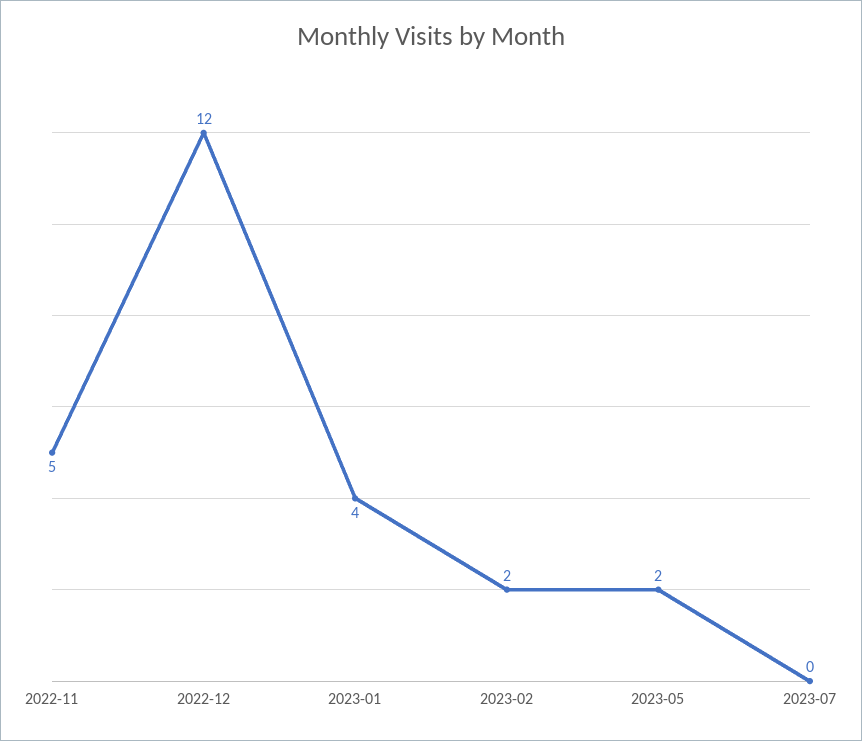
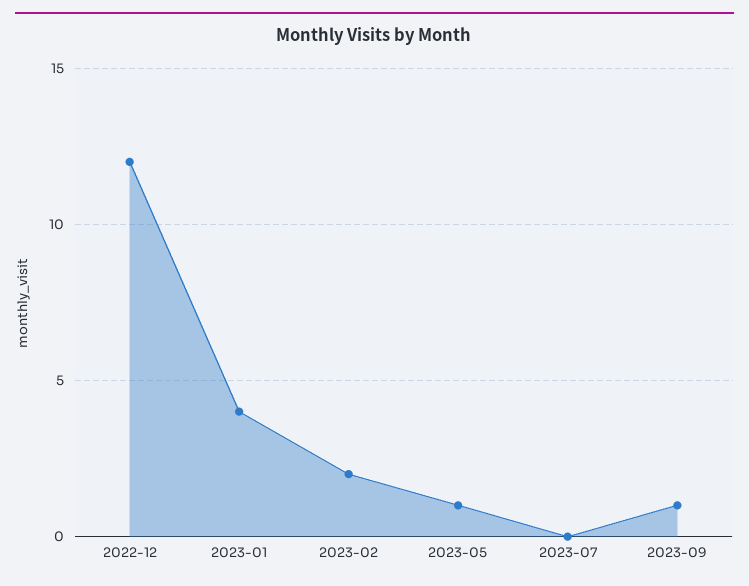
2022-11: 5 -> none
2023-05: 2 -> 1
2023-09: none -> 1

